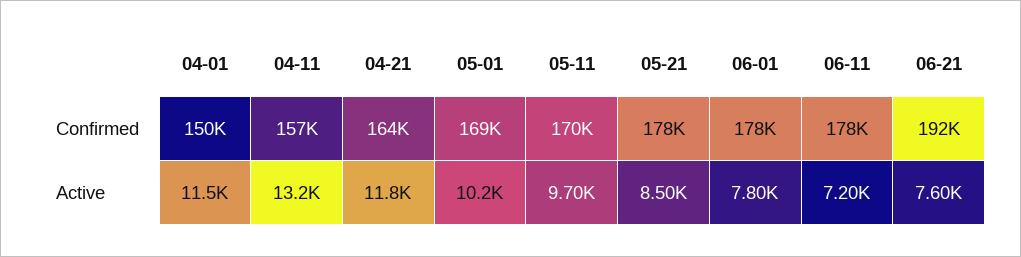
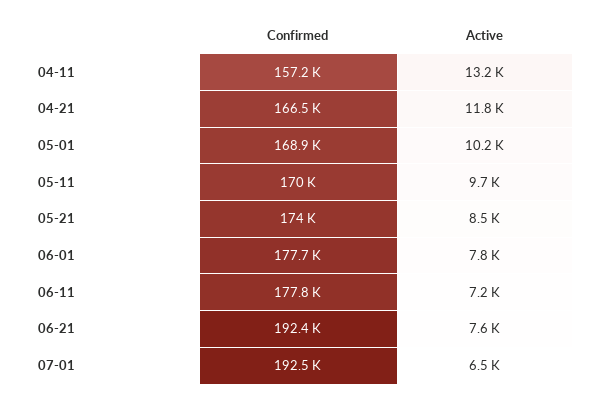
04-01, Confirmed: 150000 -> none
04-21, Confirmed: 164000 -> 166500
05-21, Confirmed: 178000 -> 174000
04-01, Active: 11500 -> none
07-01, Confirmed: none -> 192500
07-01, Active: none -> 6500

